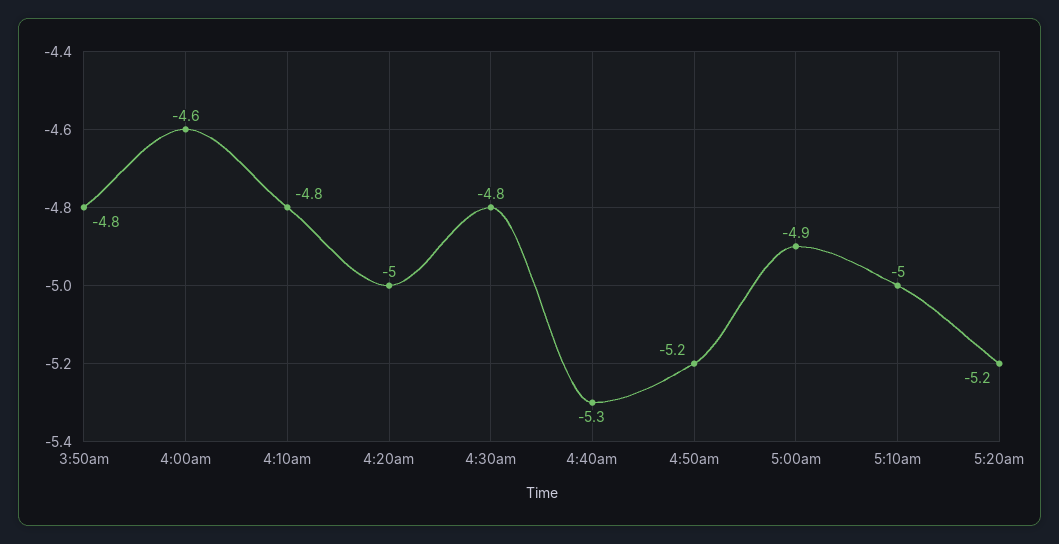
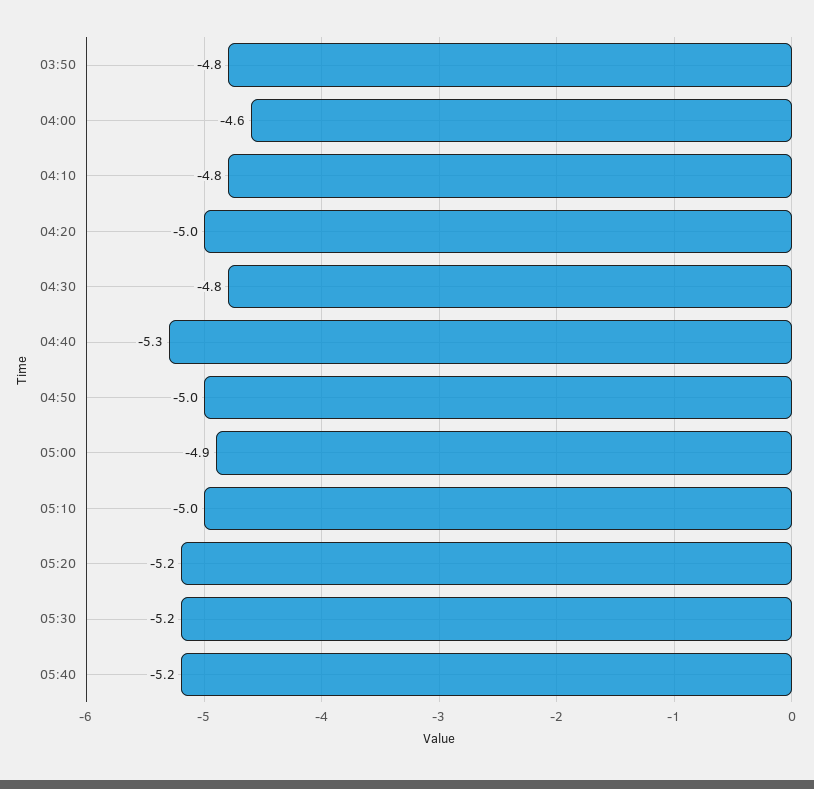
4:50am: -5.2 -> -5
05:30: none -> -5.2
05:40: none -> -5.2

